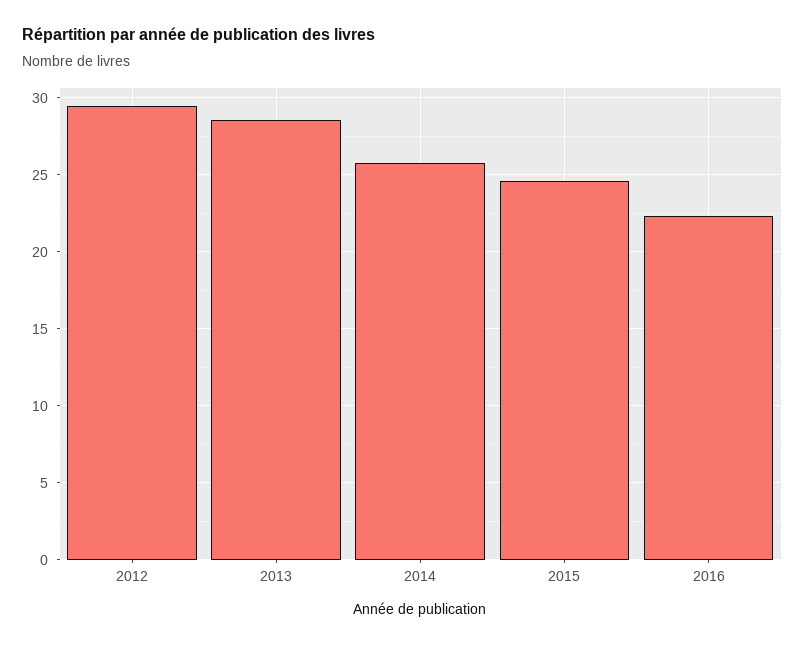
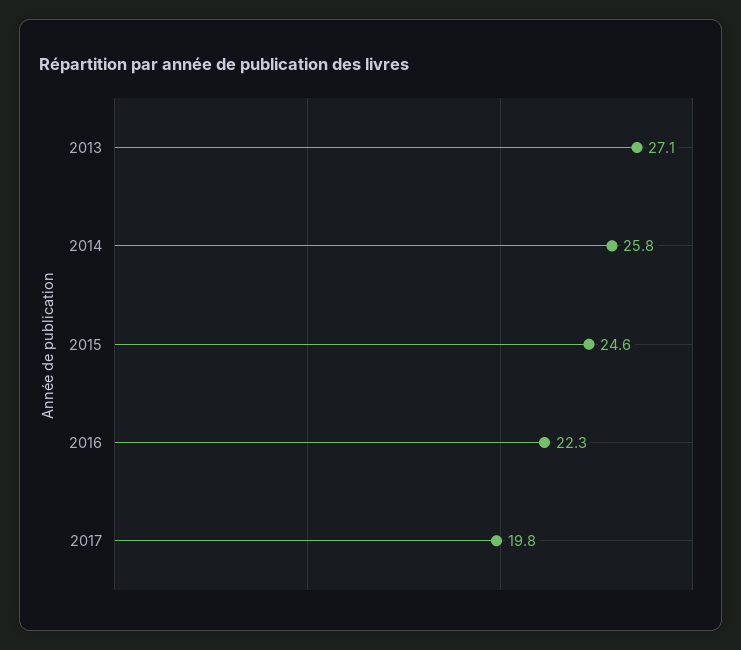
2012: 29.5 -> none
2013: 28.5 -> 27.1
2017: none -> 19.8

